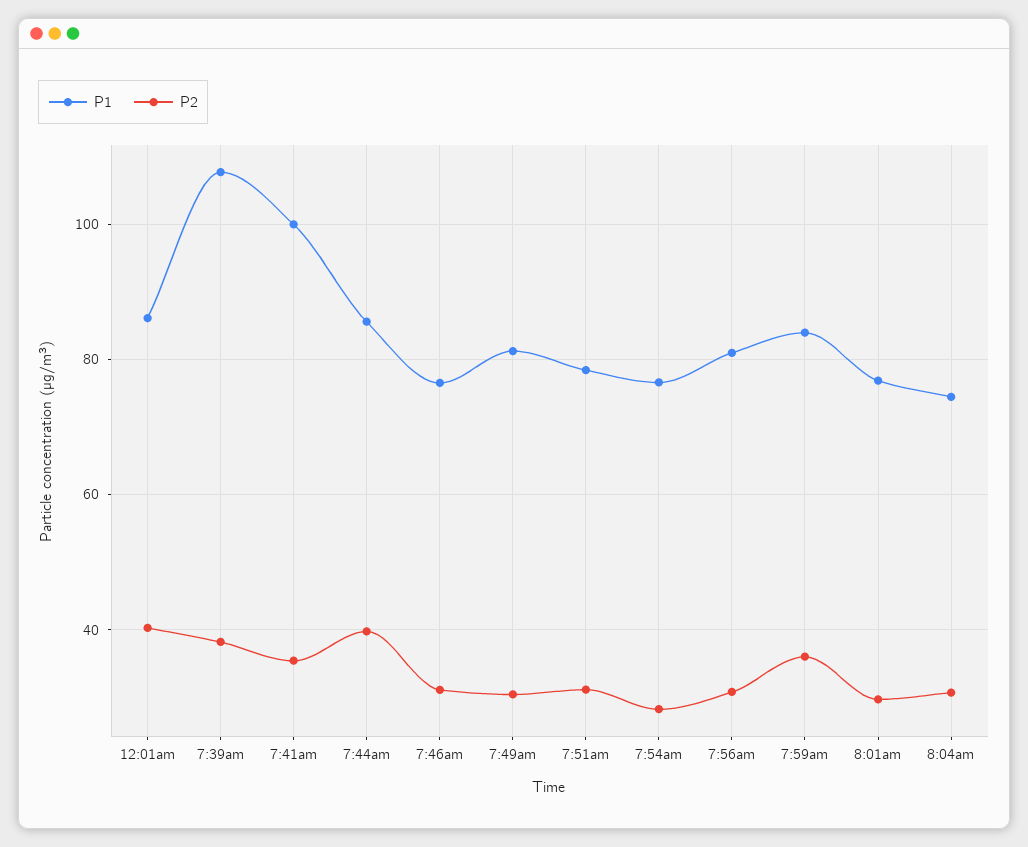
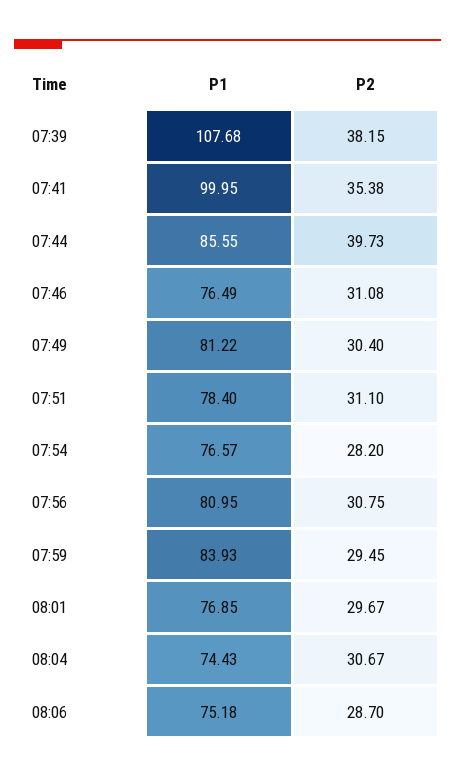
P1, 12:01am: 86 -> none
P2, 12:01am: 40 -> none
P2, 7:59am: 36 -> 29.45
P1, 08:06: none -> 75.18
P2, 08:06: none -> 28.7

